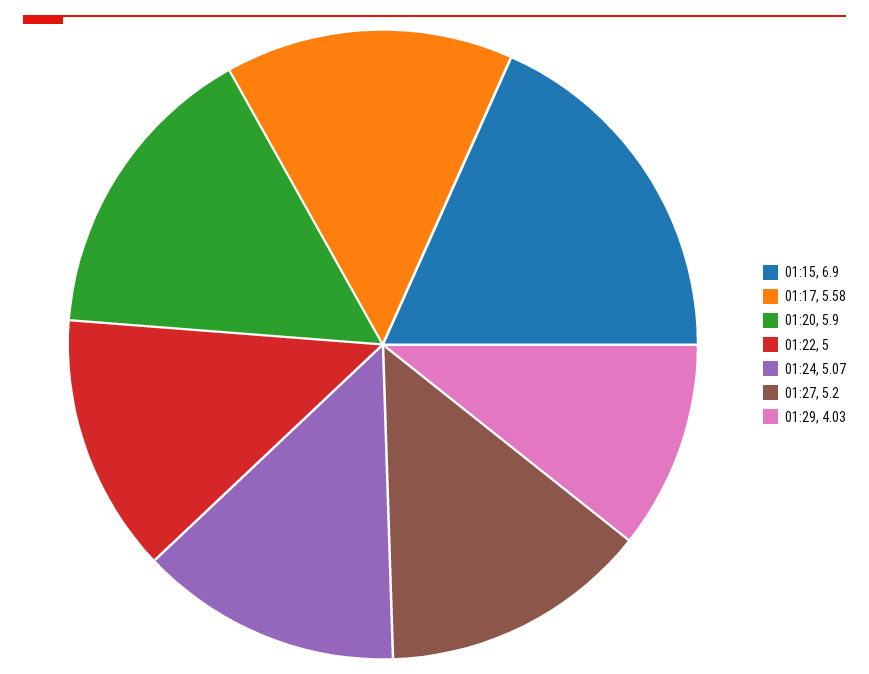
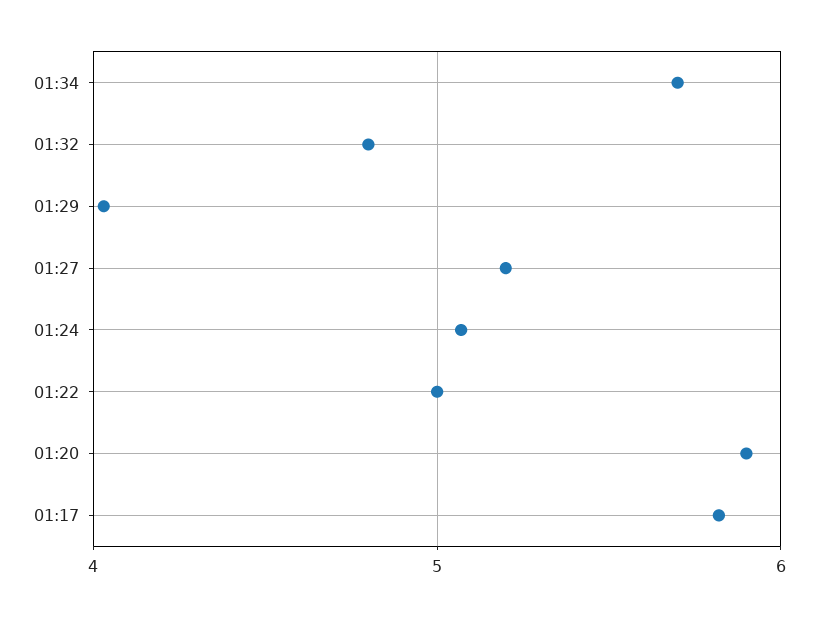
01:15: 6.9 -> none
01:17: 5.58 -> 5.8
01:34: none -> 5.7
01:32: none -> 4.8

